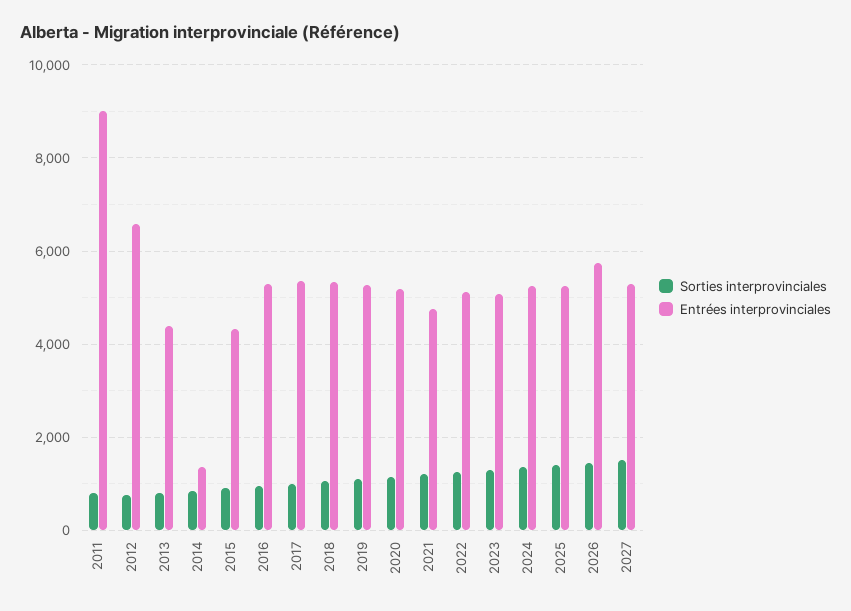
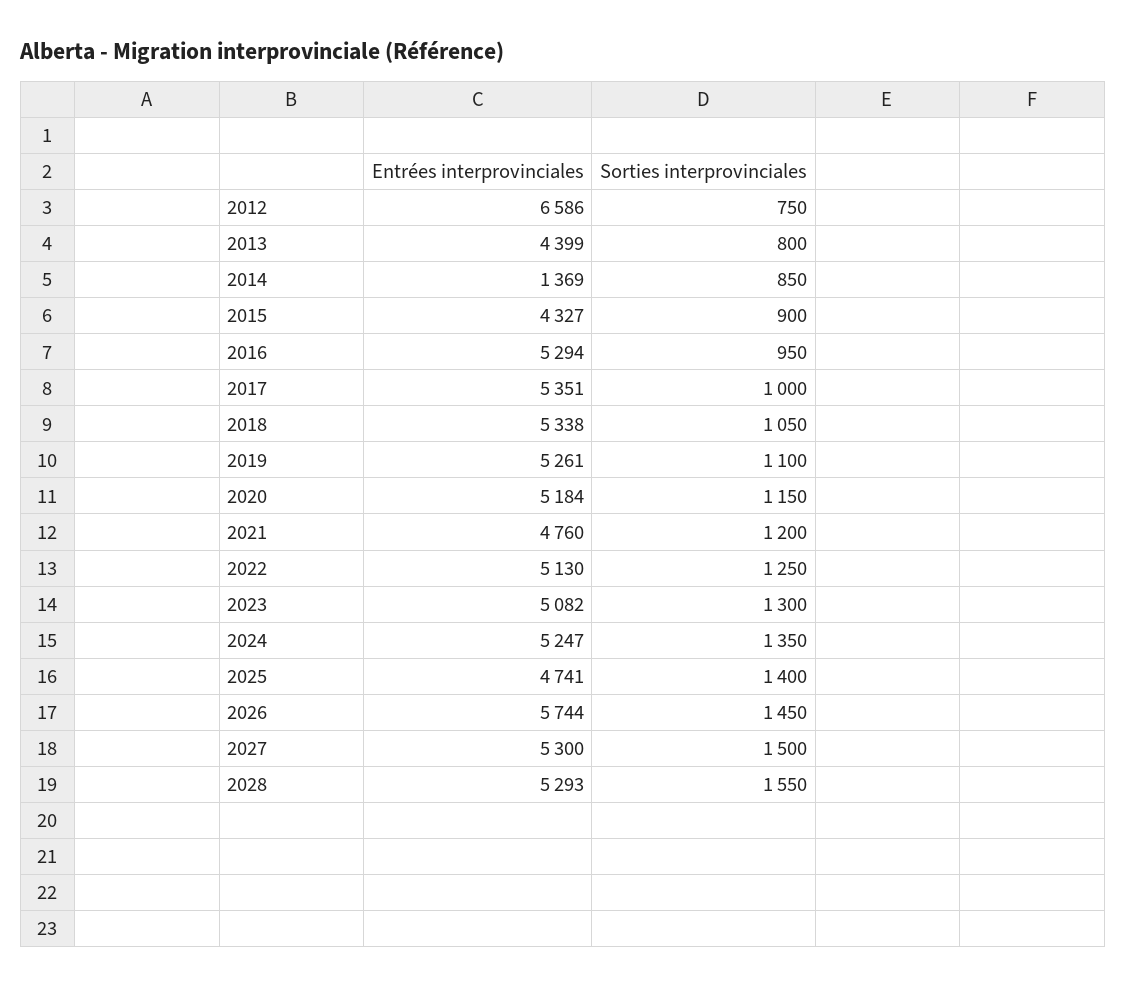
Sorties interprovinciales, 2011: 800 -> none
Entrées interprovinciales, 2011: 9000 -> none
Entrées interprovinciales, 2025: 5200 -> 4741
Entrées interprovinciales, 2028: none -> 5293
Sorties interprovinciales, 2028: none -> 1550

